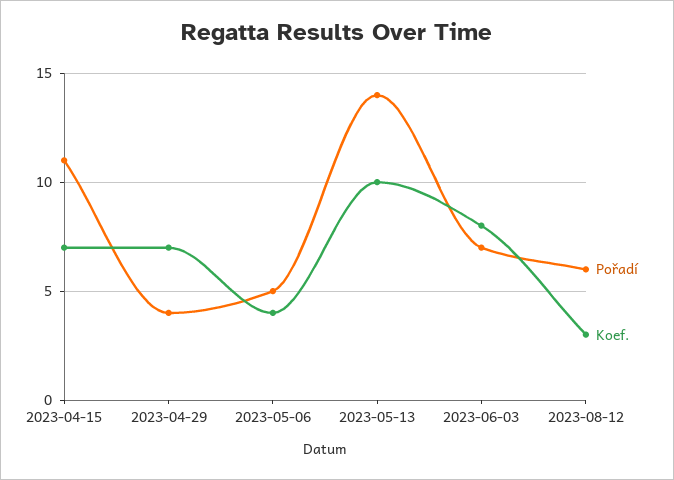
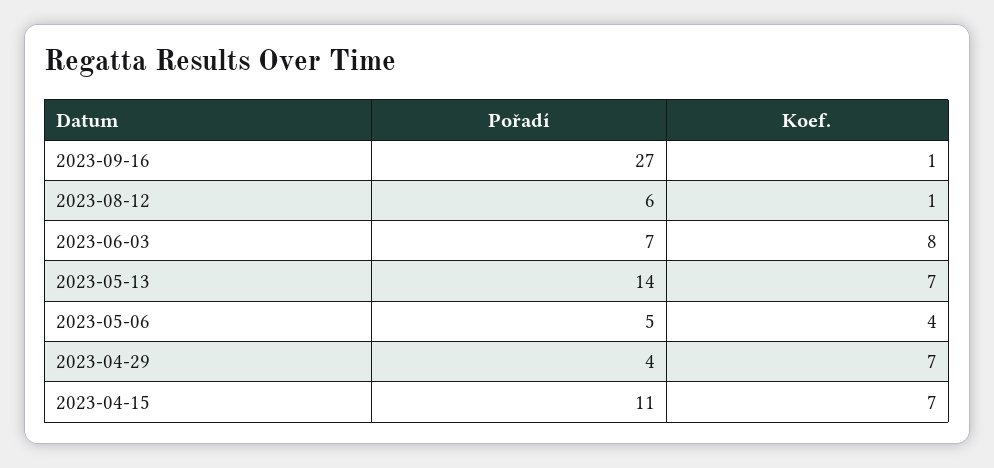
Koef., 2023-05-13: 10 -> 7
Koef., 2023-08-12: 3 -> 1
Pořadí, 2023-09-16: none -> 27
Koef., 2023-09-16: none -> 1

